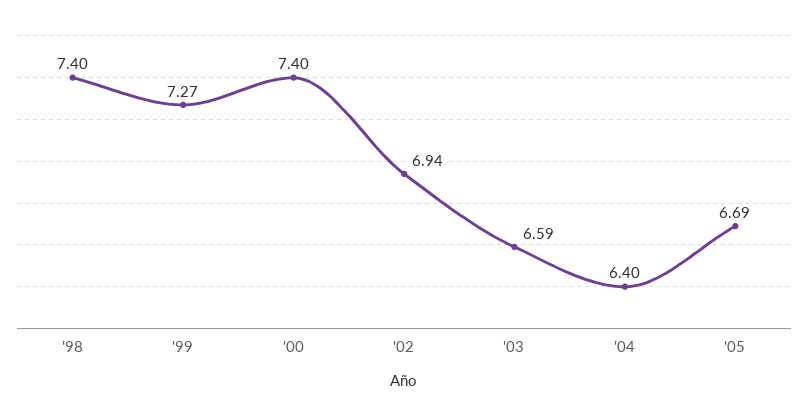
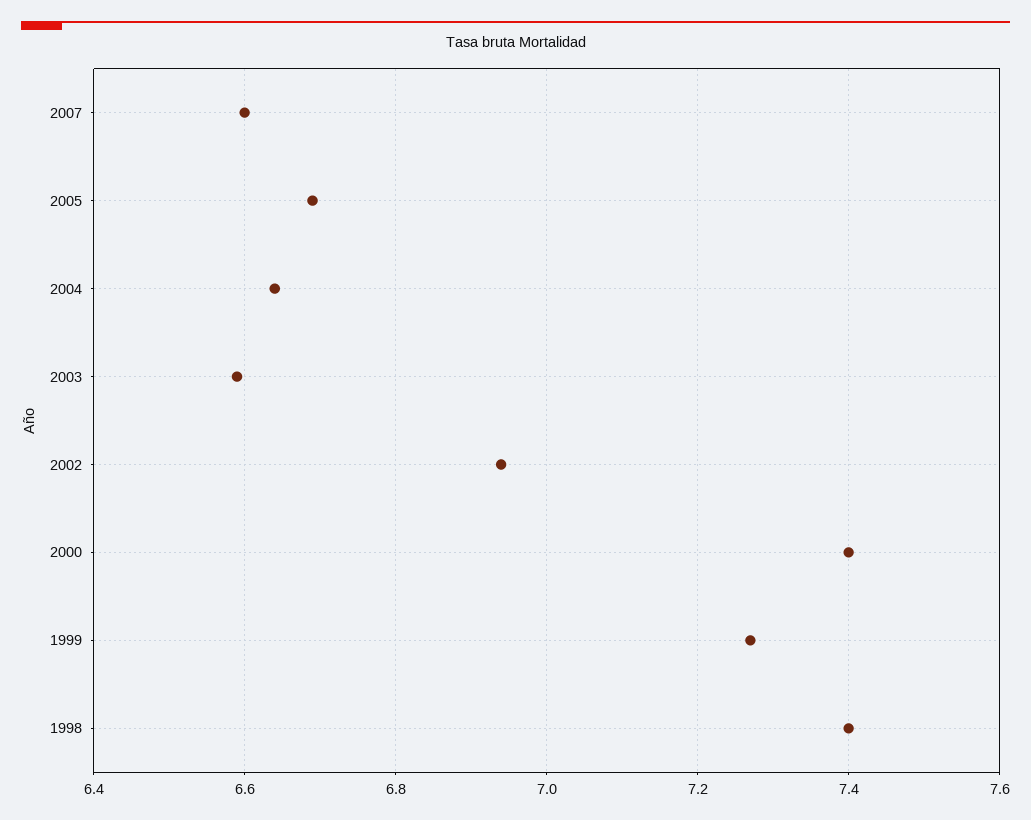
'04: 6.4 -> 6.65
2007: none -> 6.6

